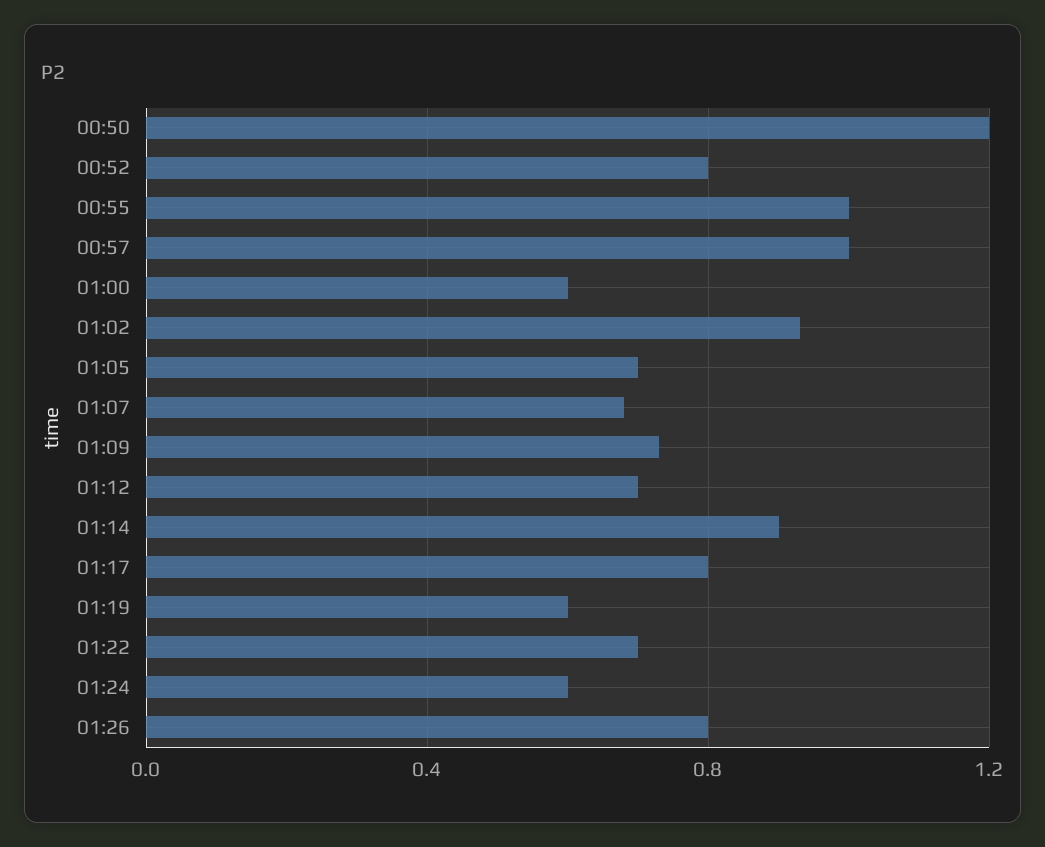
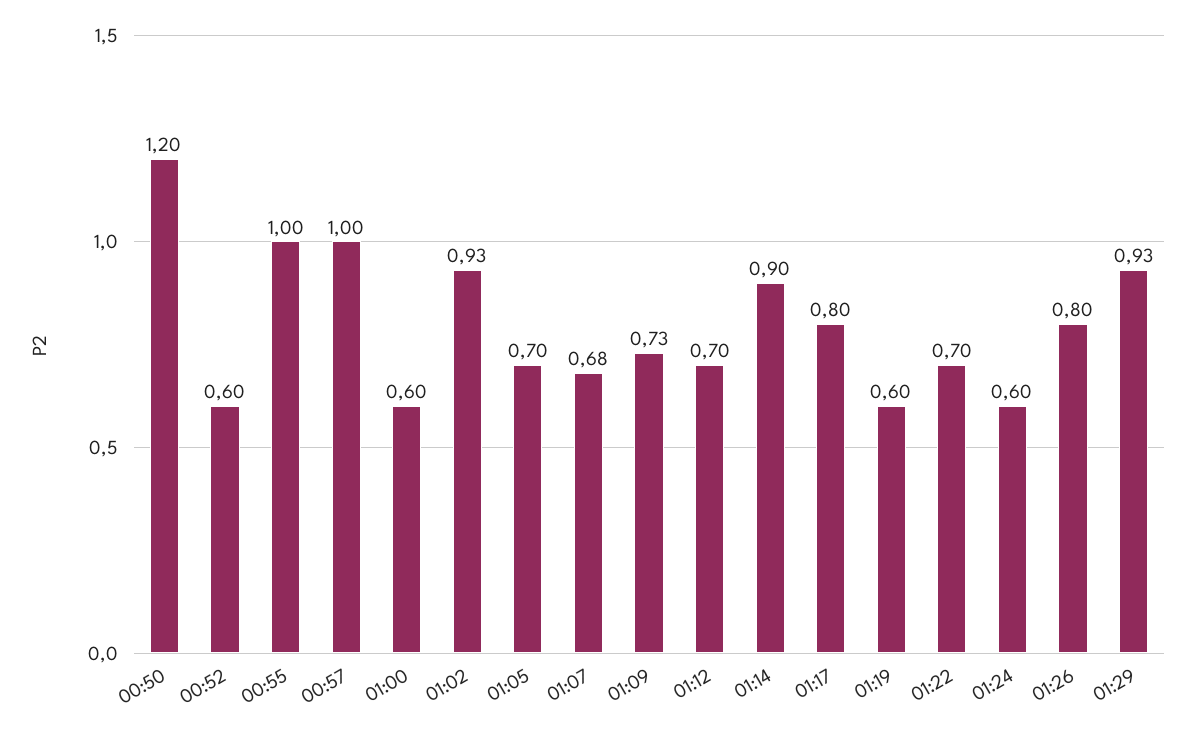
00:52: 0.8 -> 0.6
01:29: none -> 0.93

